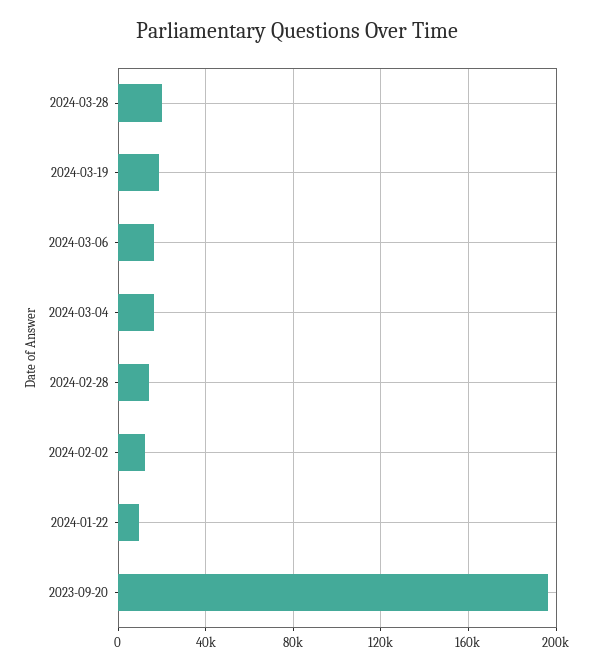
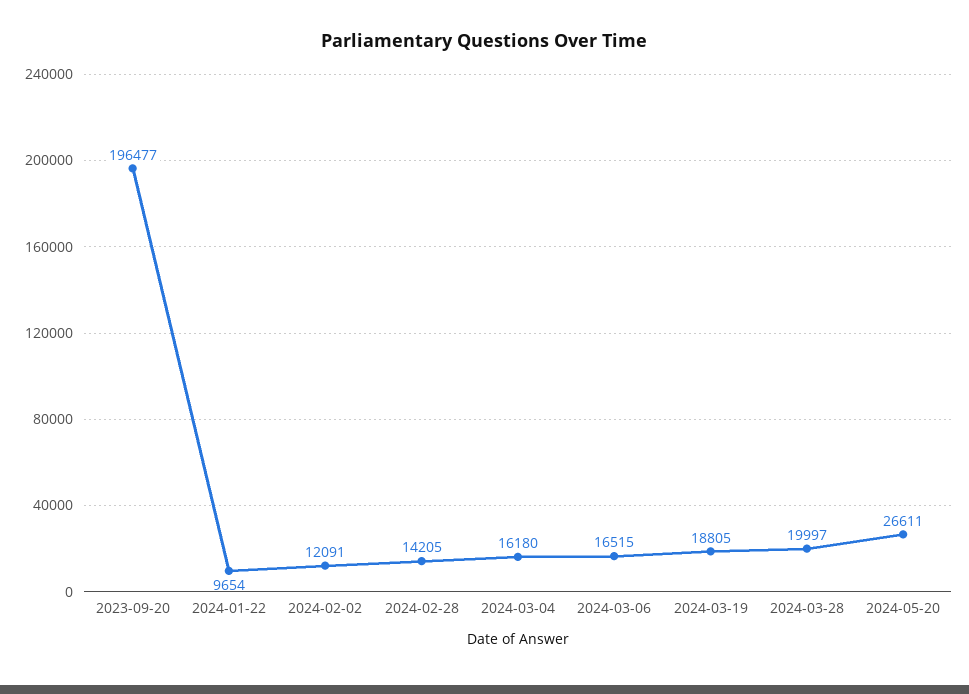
2024-05-20: none -> 26611

